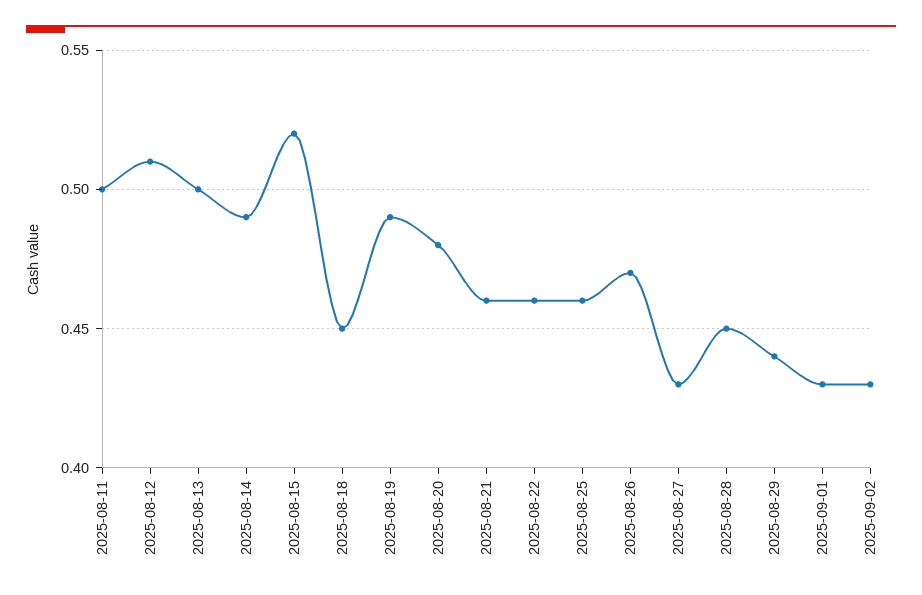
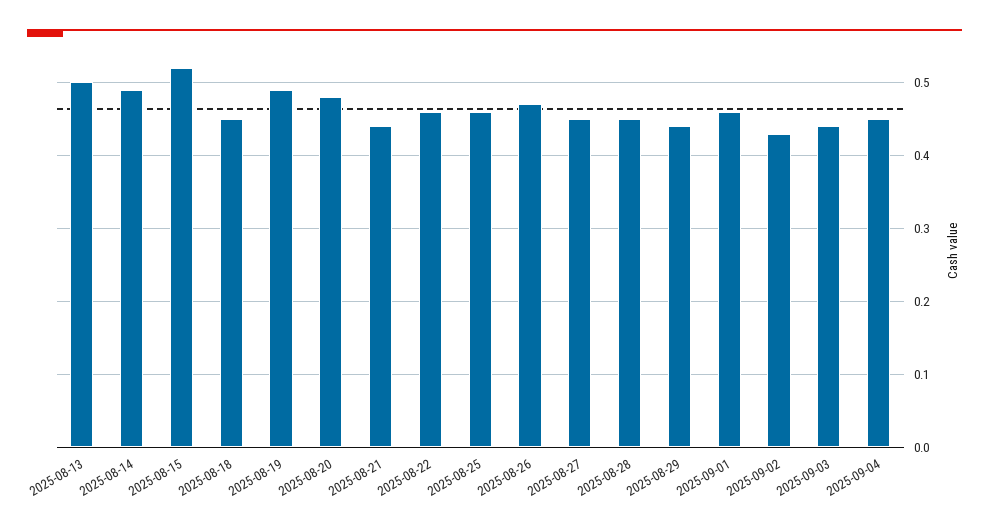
2025-08-11: 0.5 -> none
2025-08-12: 0.51 -> none
2025-08-21: 0.46 -> 0.44
2025-08-27: 0.43 -> 0.45
2025-09-01: 0.43 -> 0.46
2025-09-03: none -> 0.44
2025-09-04: none -> 0.45

